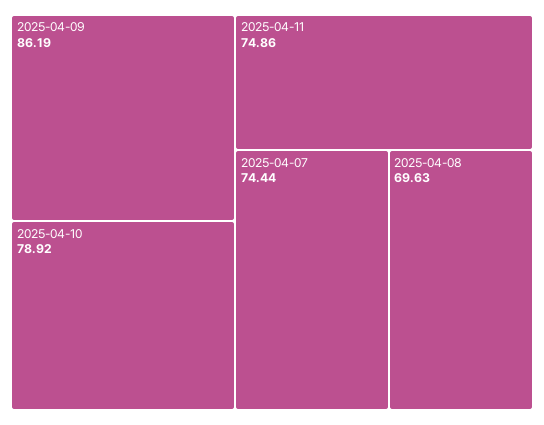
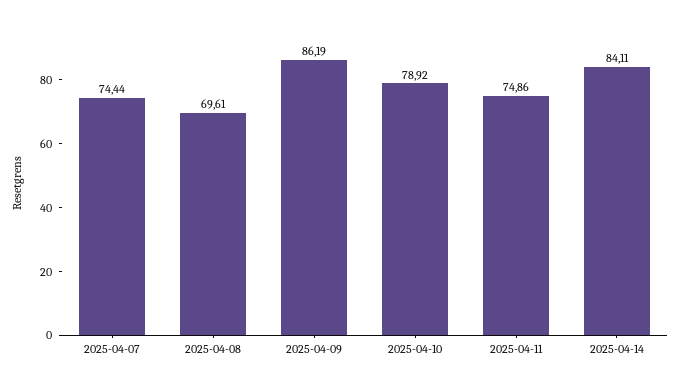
2025-04-08: 69.63 -> 69.61
2025-04-14: none -> 84.11

